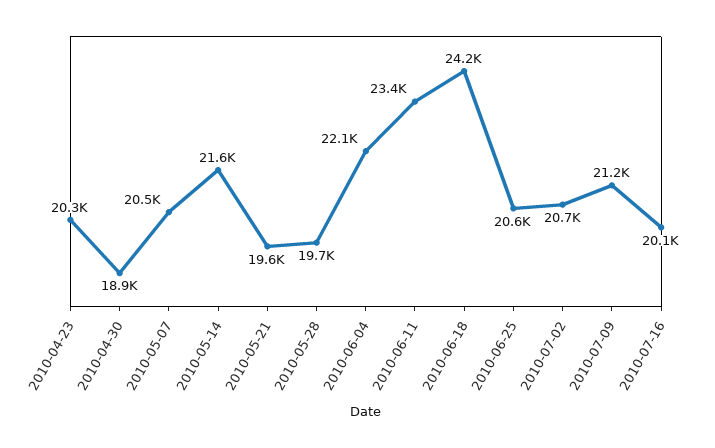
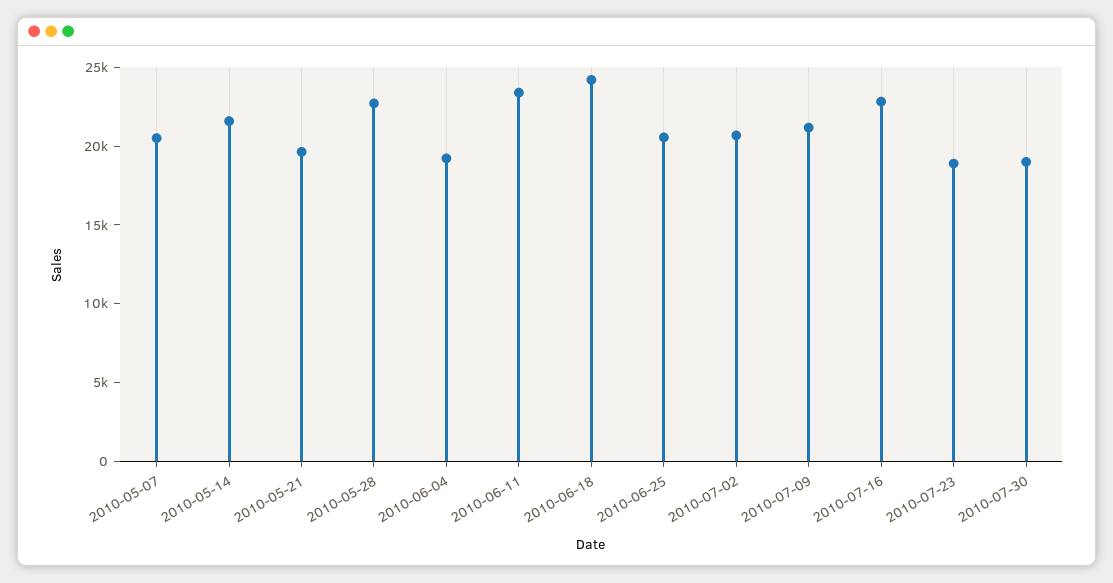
2010-04-23: 20300 -> none
2010-04-30: 18900 -> none
2010-05-28: 19700 -> 23000
2010-06-04: 22100 -> 19000
2010-07-16: 20100 -> 23000
2010-07-23: none -> 19000
2010-07-30: none -> 19000

